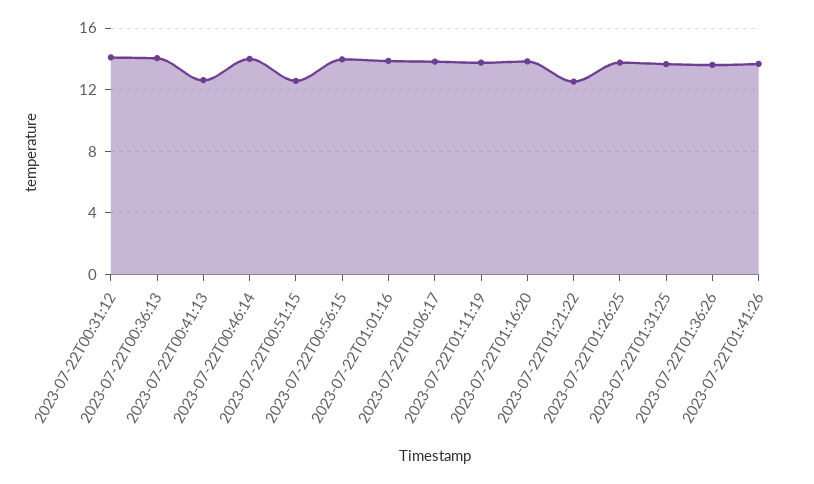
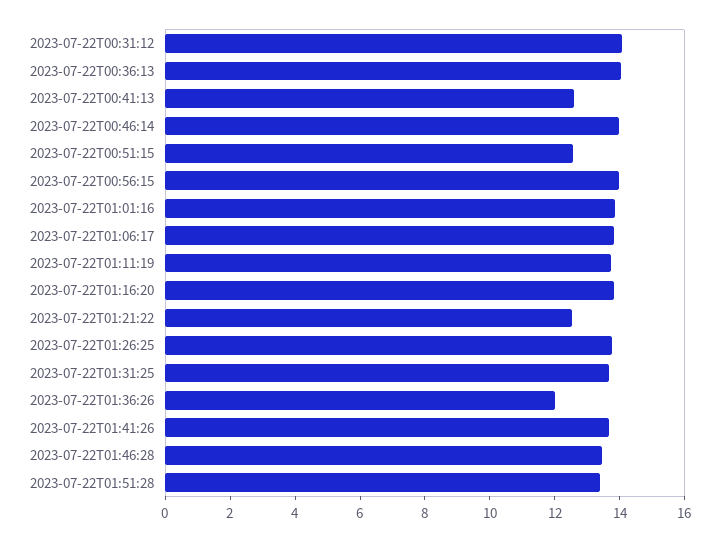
2023-07-22T01:36:26: 13.5 -> 12
2023-07-22T01:46:28: none -> 13.5
2023-07-22T01:51:28: none -> 13.5

